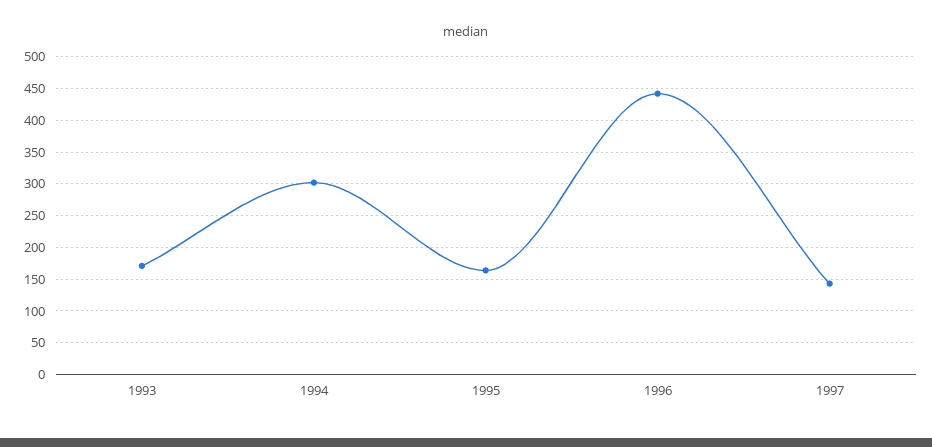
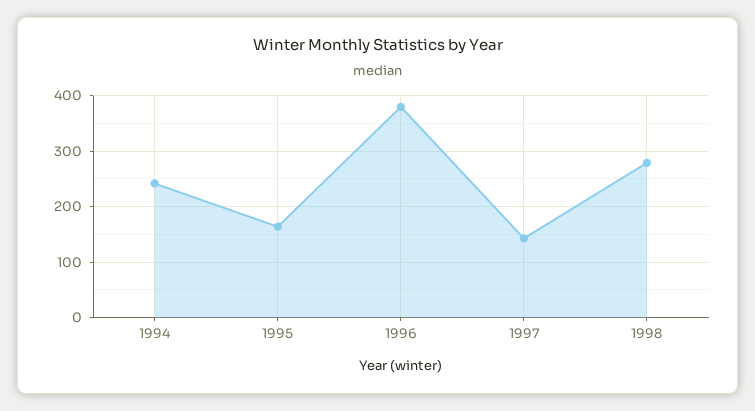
1993: 170 -> none
1994: 300 -> 240
1996: 440 -> 380
1998: none -> 280

